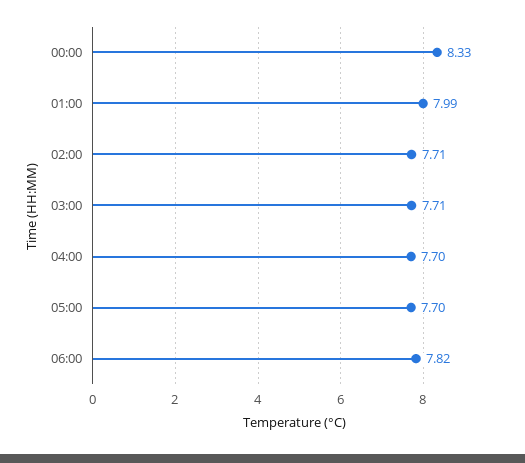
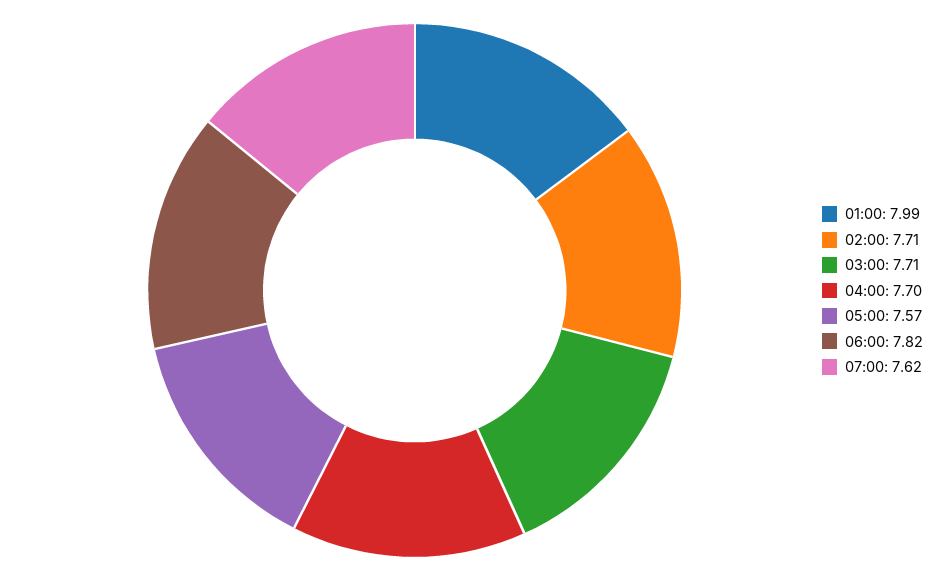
00:00: 8.33 -> none
05:00: 7.7 -> 7.57
07:00: none -> 7.62

